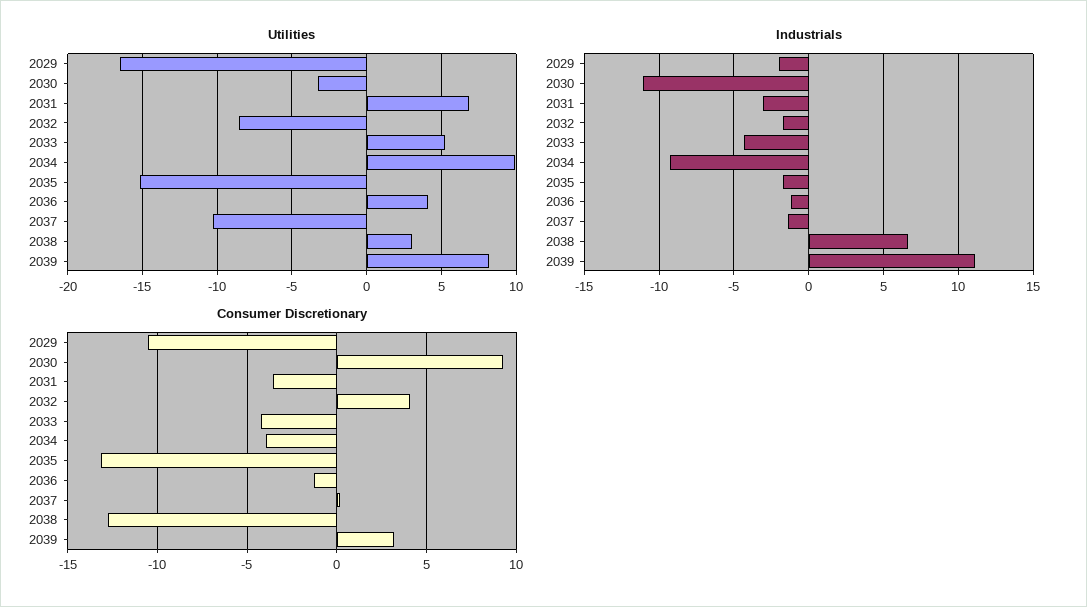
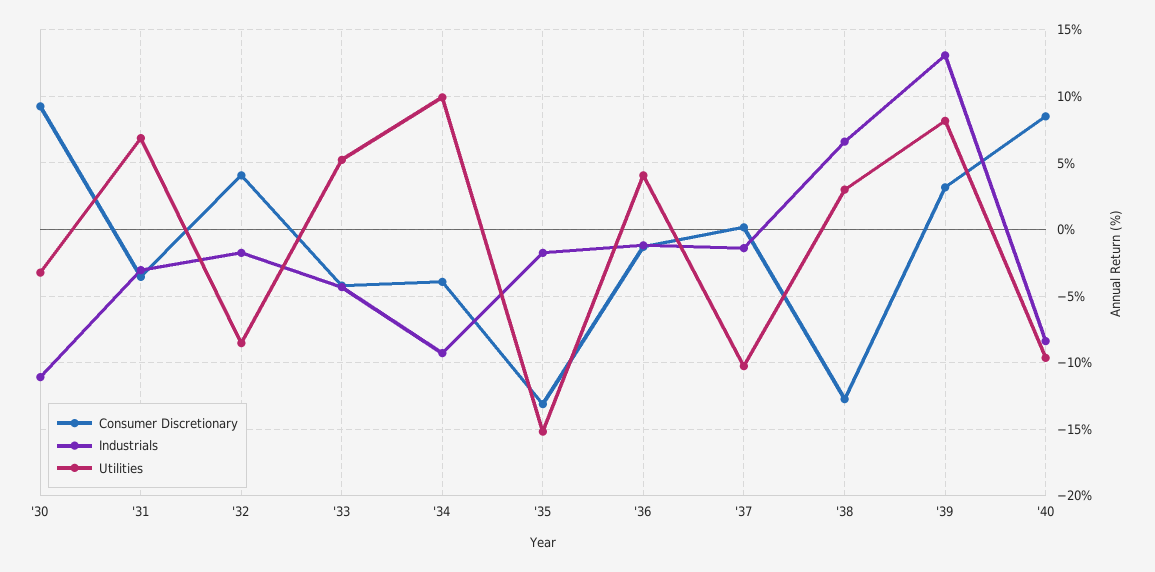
Utilities, 2029: -16.5 -> none
Industrials, 2029: -2 -> none
Industrials, 2039: 11 -> 13
Consumer Discretionary, 2029: -10.5 -> none
Consumer Discretionary, '40: none -> 8.5
Industrials, '40: none -> -8.5
Utilities, '40: none -> -9.5

